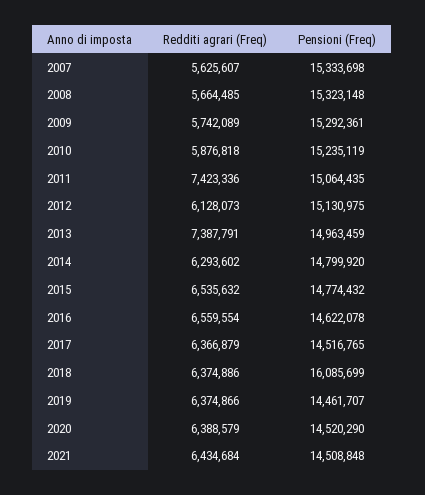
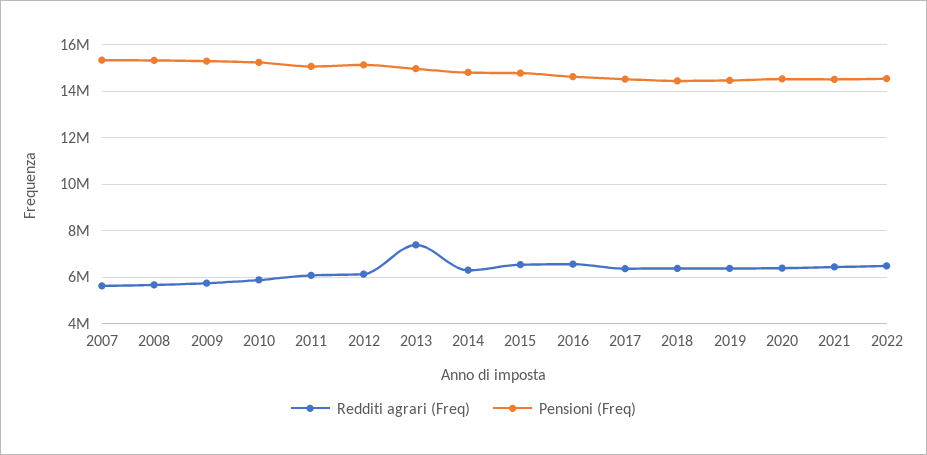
Redditi agrari (Freq), 2011: 7423336 -> 6000000
Pensioni (Freq), 2018: 16085699 -> 14500000
Redditi agrari (Freq), 2022: none -> 6500000
Pensioni (Freq), 2022: none -> 14500000

